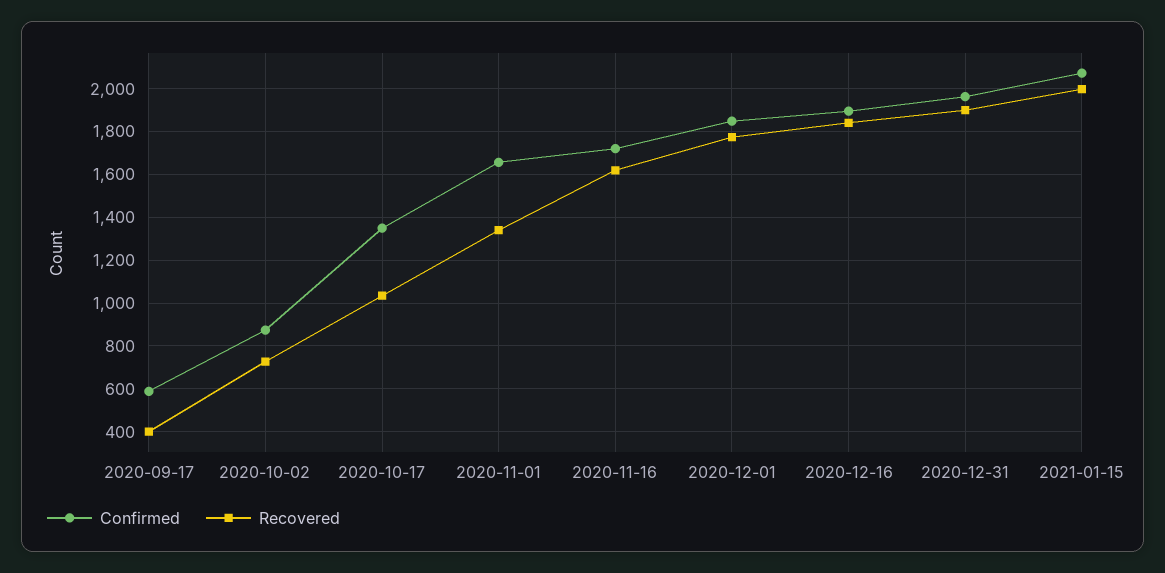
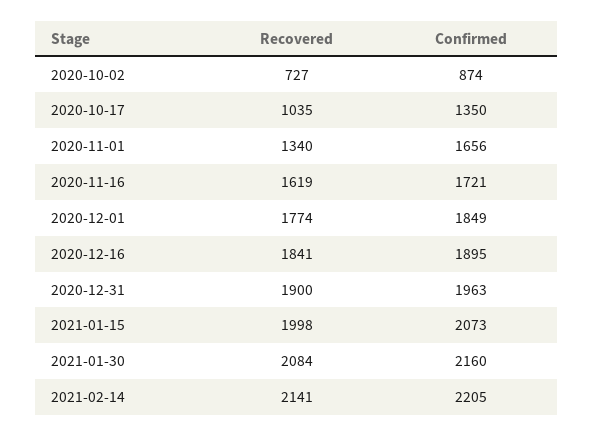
Confirmed, 2020-09-17: 600 -> none
Recovered, 2020-09-17: 400 -> none
Recovered, 2021-01-30: none -> 2084
Confirmed, 2021-01-30: none -> 2160
Recovered, 2021-02-14: none -> 2141
Confirmed, 2021-02-14: none -> 2205

